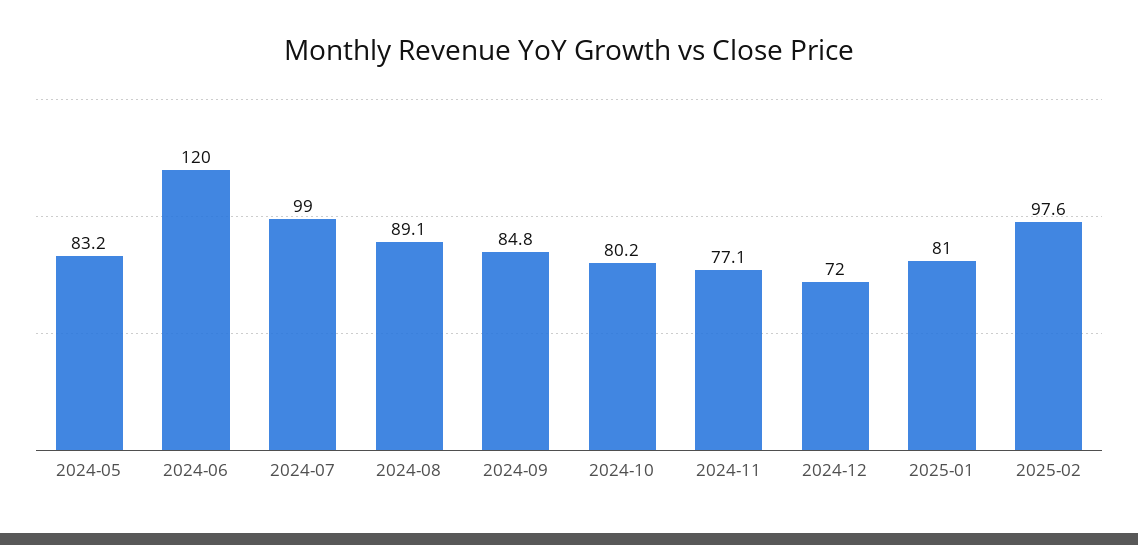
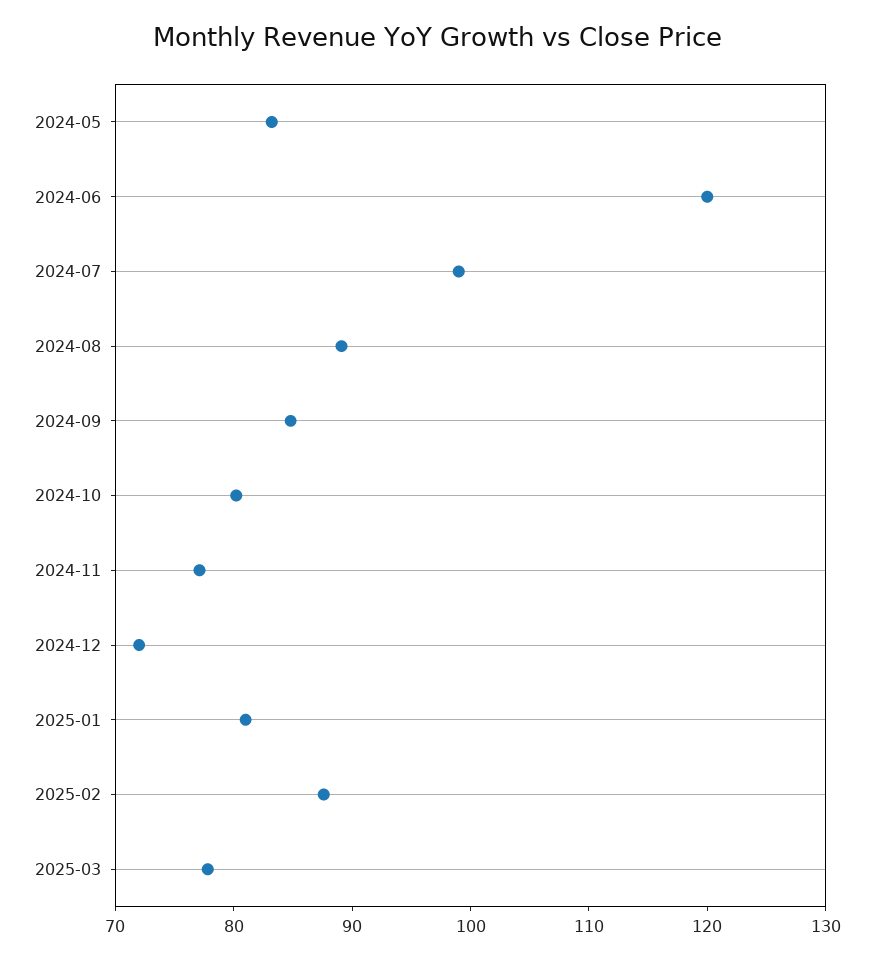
2025-02: 97.6 -> 88
2025-03: none -> 78

